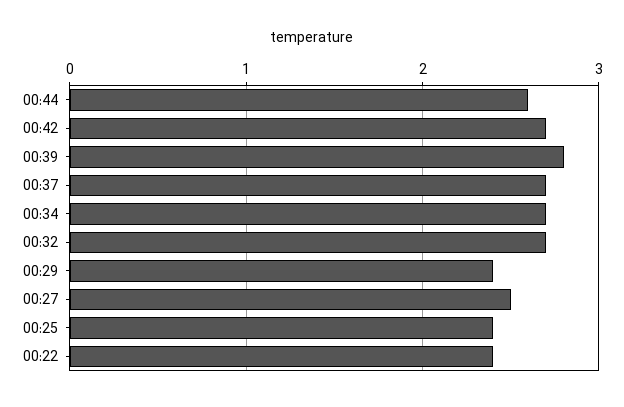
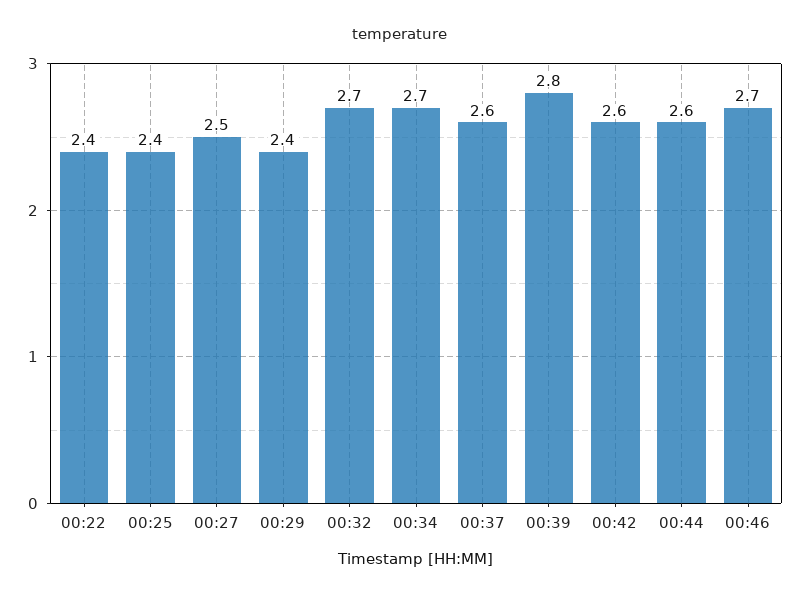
00:42: 2.7 -> 2.6
00:37: 2.7 -> 2.6
00:46: none -> 2.7

